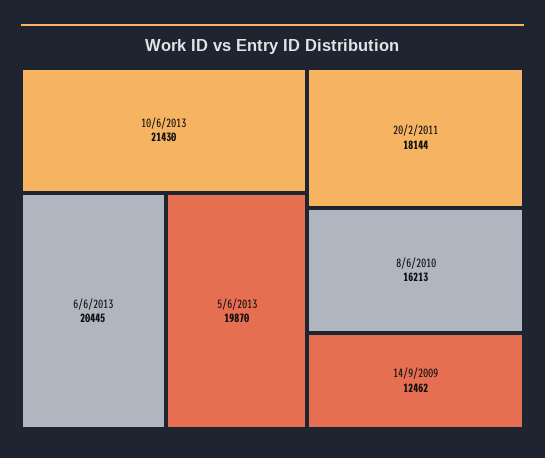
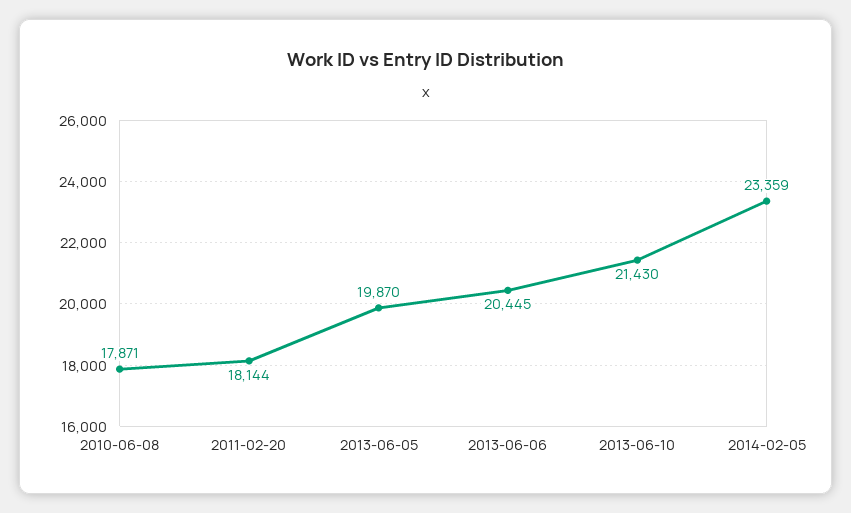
8/6/2010: 16213 -> 17871
14/9/2009: 12462 -> none
2014-02-05: none -> 23359

